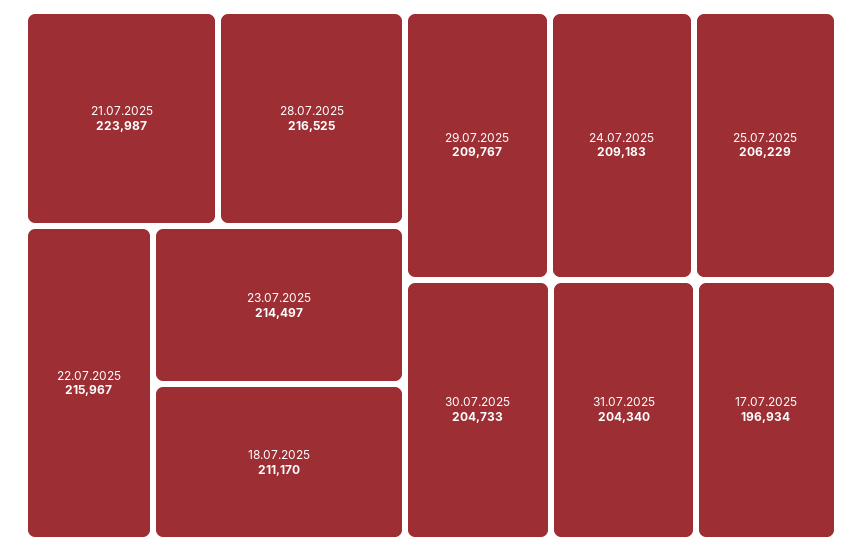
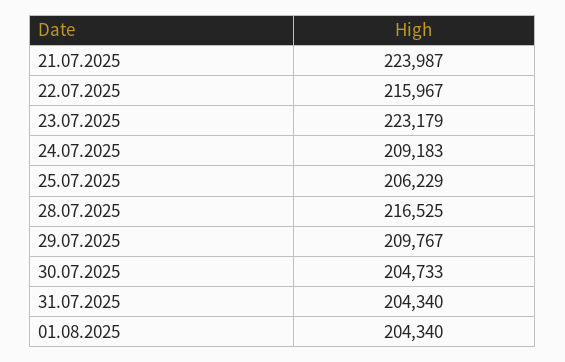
23.07.2025: 214497 -> 223179
18.07.2025: 211170 -> none
17.07.2025: 196934 -> none
01.08.2025: none -> 204340

